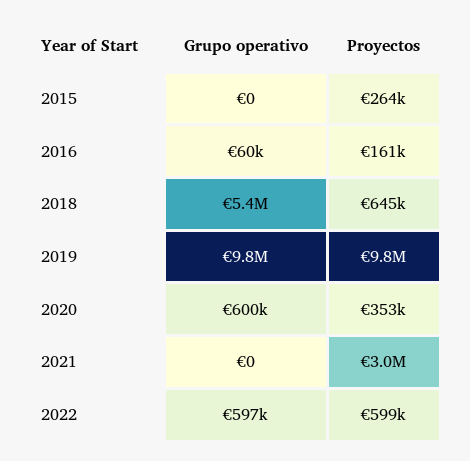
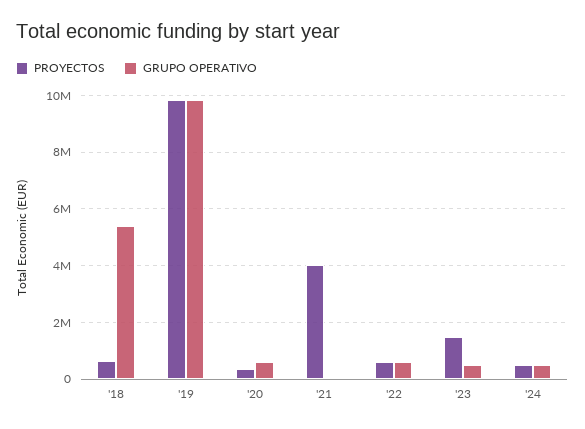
Grupo operativo, 2015: 0 -> none
Proyectos, 2015: 264000 -> none
Grupo operativo, 2016: 60000 -> none
Proyectos, 2016: 161000 -> none
Proyectos, 2021: 3000000 -> 4000000
Proyectos, '23: none -> 1500000
Grupo operativo, '23: none -> 500000
Proyectos, '24: none -> 500000
Grupo operativo, '24: none -> 500000

